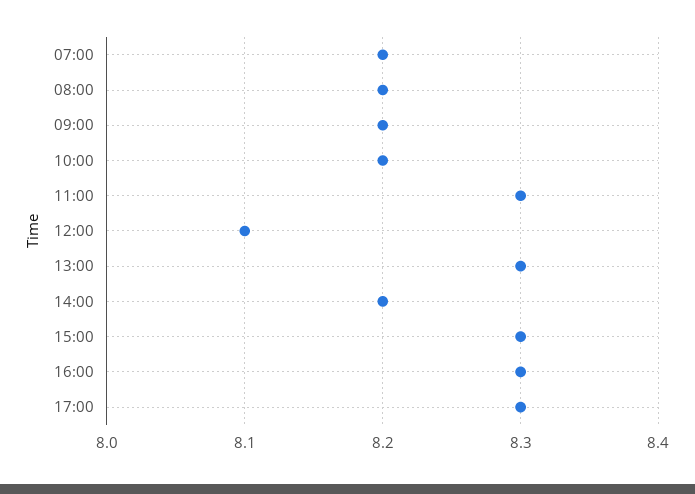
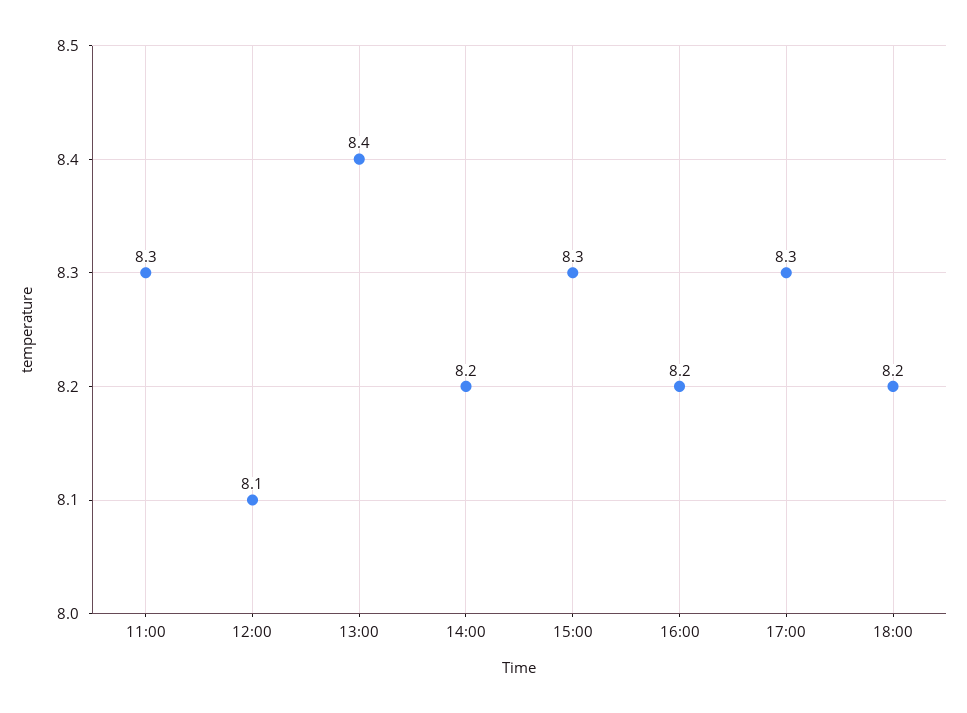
07:00: 8.2 -> none
08:00: 8.2 -> none
09:00: 8.2 -> none
10:00: 8.2 -> none
13:00: 8.3 -> 8.4
16:00: 8.3 -> 8.2
18:00: none -> 8.2

